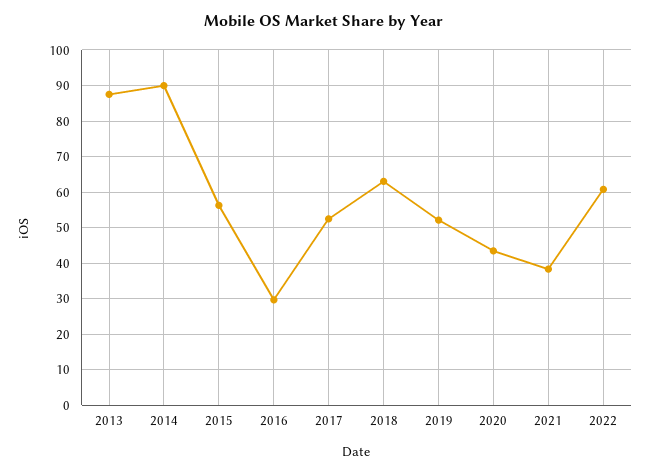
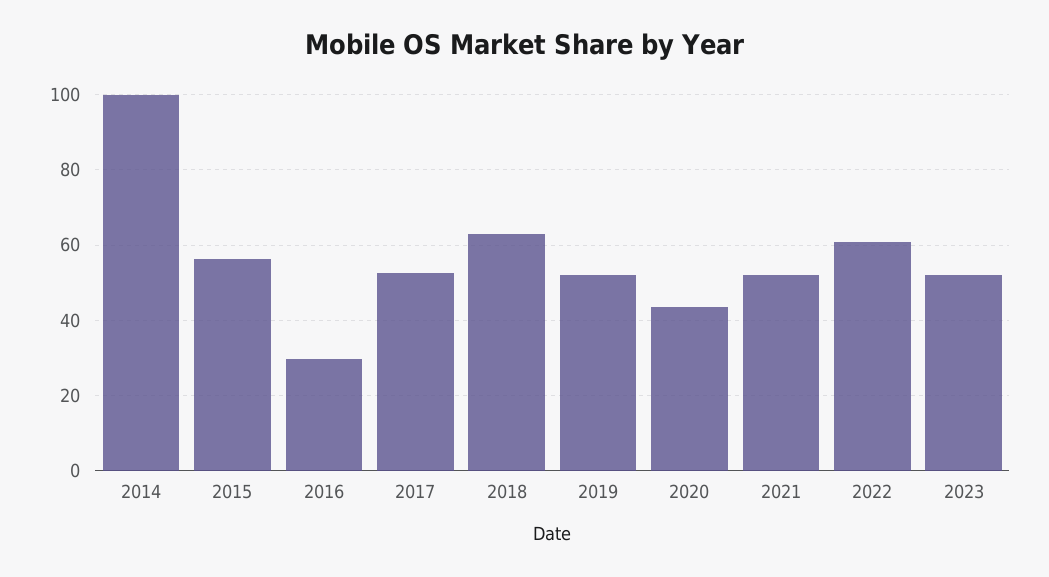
2013: 88 -> none
2014: 90 -> 100
2021: 38 -> 52
2023: none -> 52

